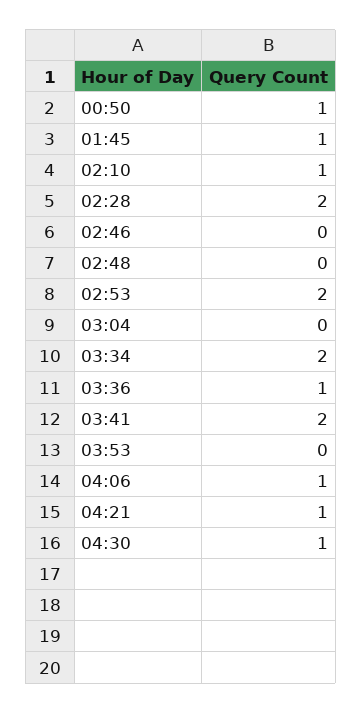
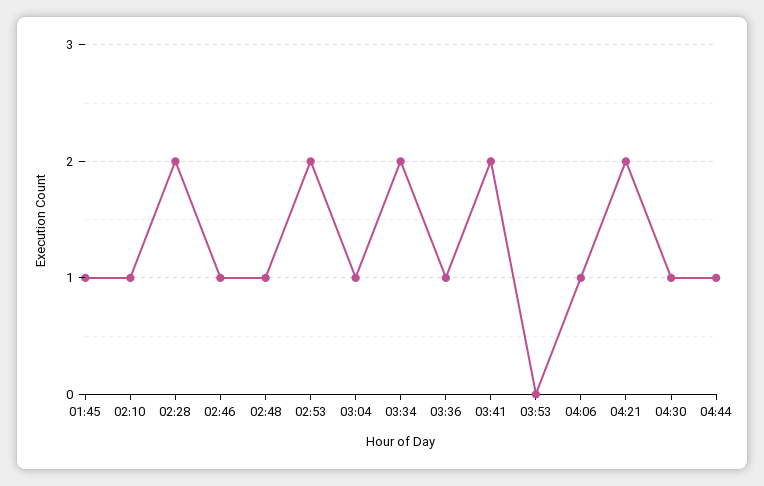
00:50: 1 -> none
02:46: 0 -> 1
02:48: 0 -> 1
03:04: 0 -> 1
04:21: 1 -> 2
04:44: none -> 1

